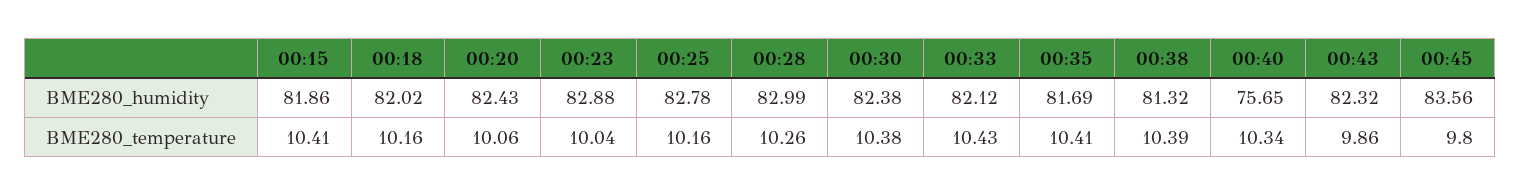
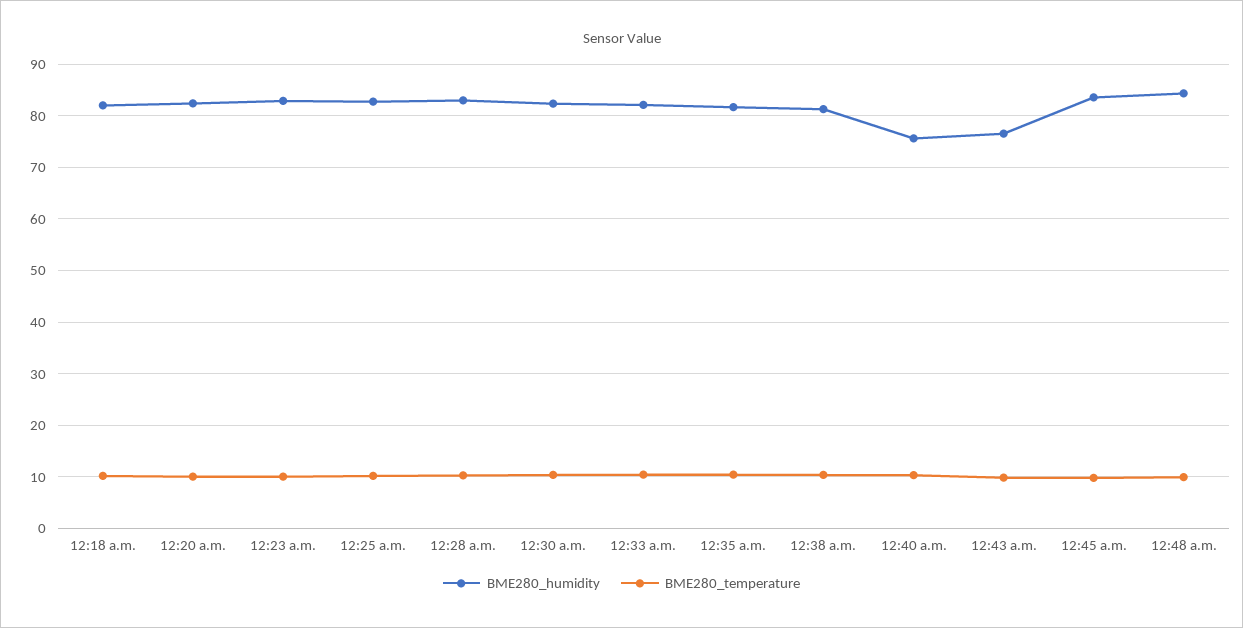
BME280_humidity, 00:15: 81.86 -> none
BME280_humidity, 00:43: 82.32 -> 76
BME280_temperature, 00:15: 10.41 -> none
BME280_humidity, 12:48 a.m.: none -> 84
BME280_temperature, 12:48 a.m.: none -> 10

